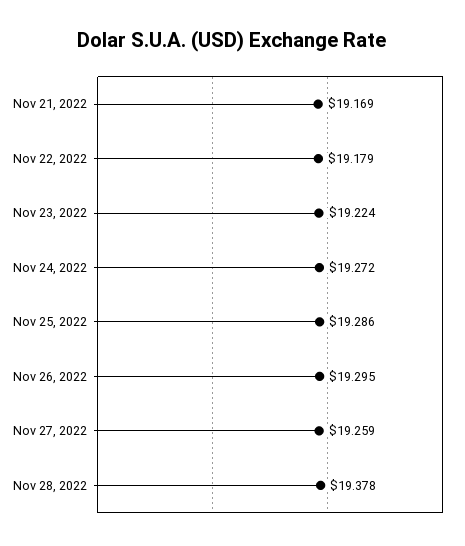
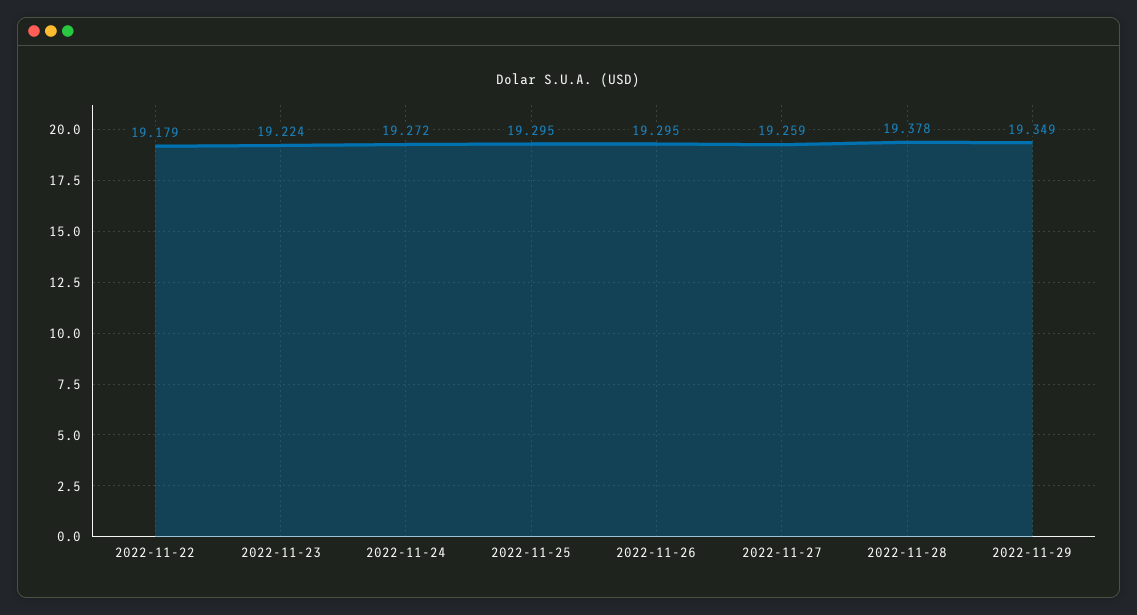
Nov 21, 2022: 19.169 -> none
Nov 25, 2022: 19.286 -> 19.295
2022-11-29: none -> 19.349

